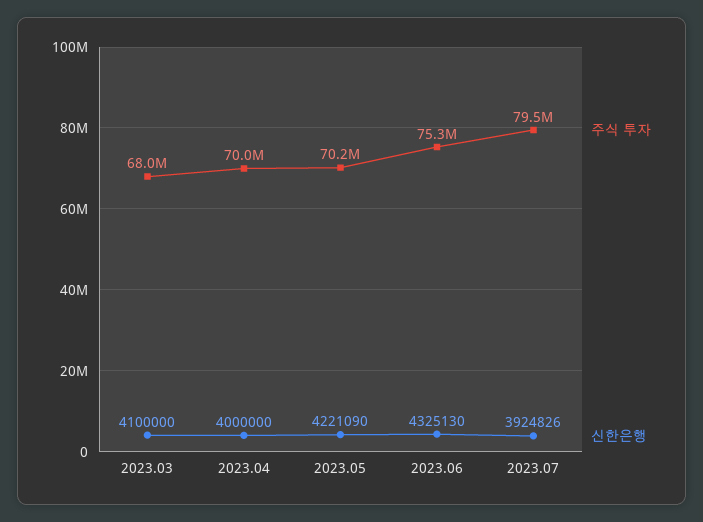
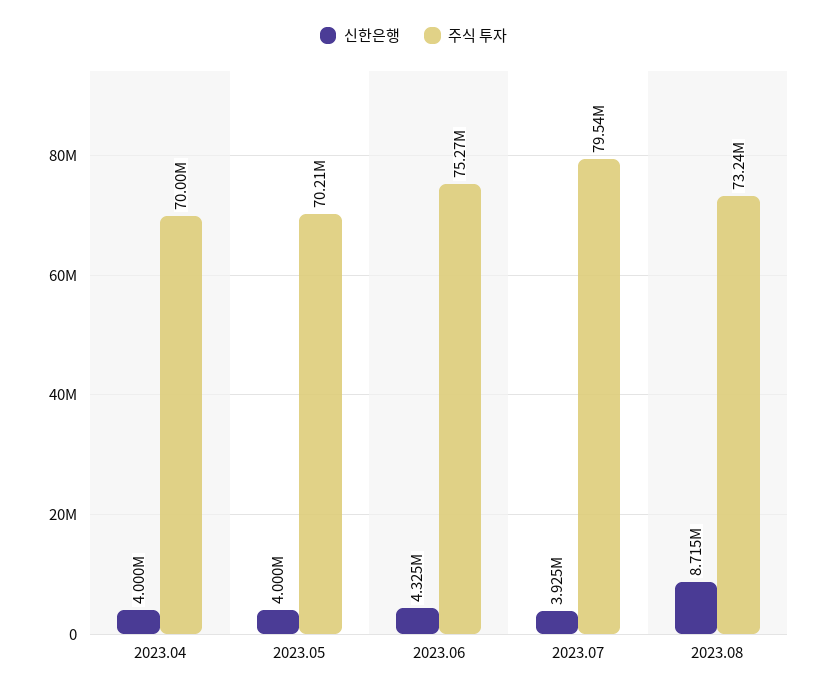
주식 투자, 2023.03: 68000000 -> none
신한은행, 2023.03: 4100000 -> none
신한은행, 2023.05: 4221090 -> 4000000
신한은행, 2023.08: none -> 8715000
주식 투자, 2023.08: none -> 73240000

